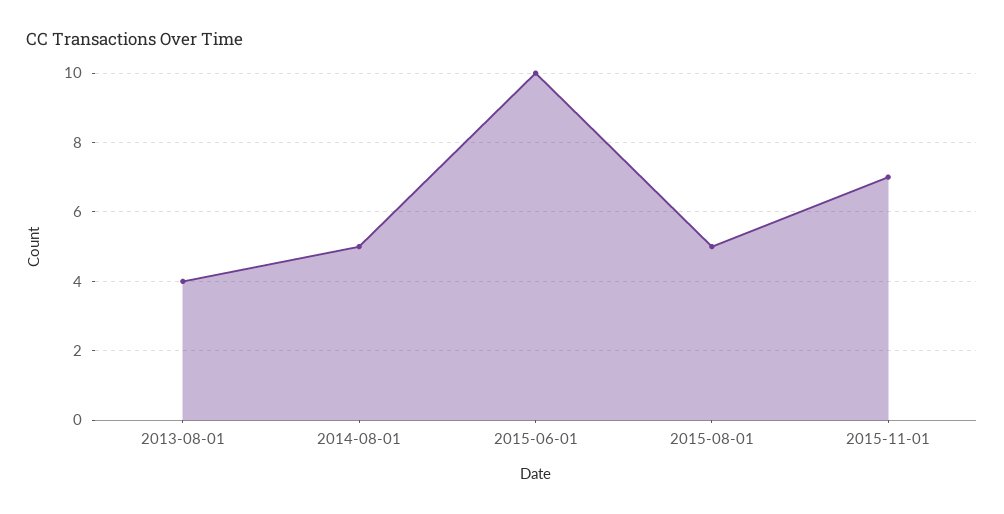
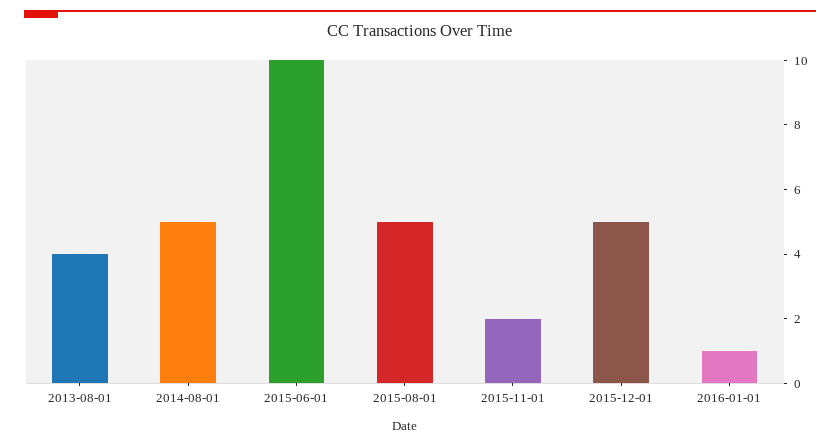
2015-11-01: 7 -> 2
2015-12-01: none -> 5
2016-01-01: none -> 1

